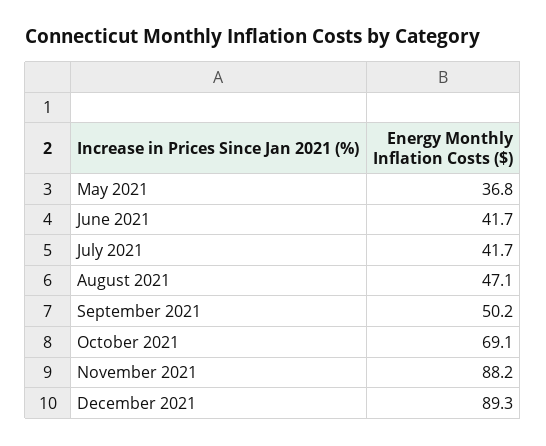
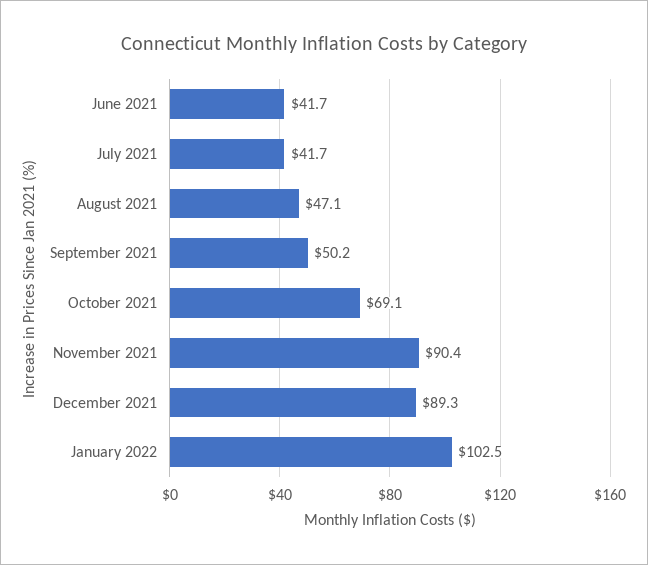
May 2021: 36.8 -> none
November 2021: 88.2 -> 90.4
January 2022: none -> 102.5

